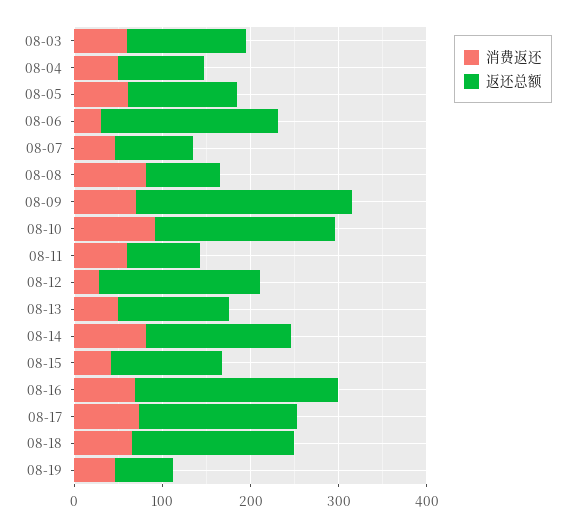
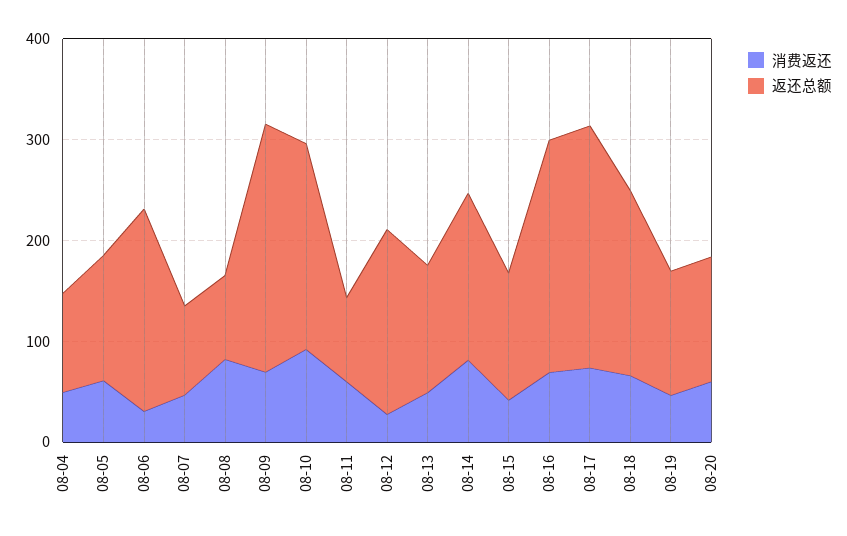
消费返还, 08-03: 60 -> none
返还总额, 08-03: 140 -> none
返还总额, 08-17: 180 -> 240
返还总额, 08-19: 60 -> 120
消费返还, 08-20: none -> 60
返还总额, 08-20: none -> 120

